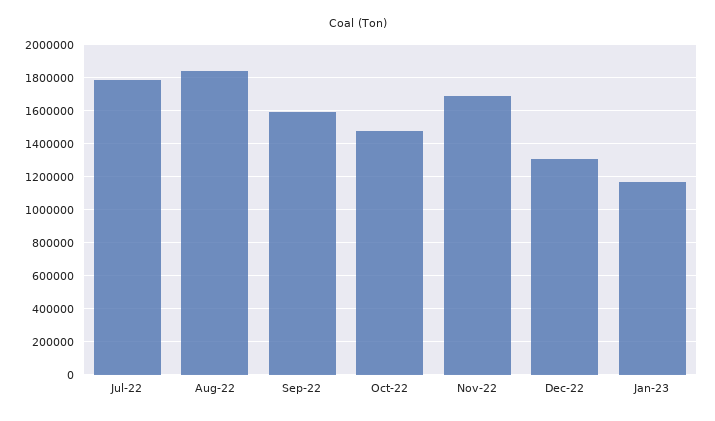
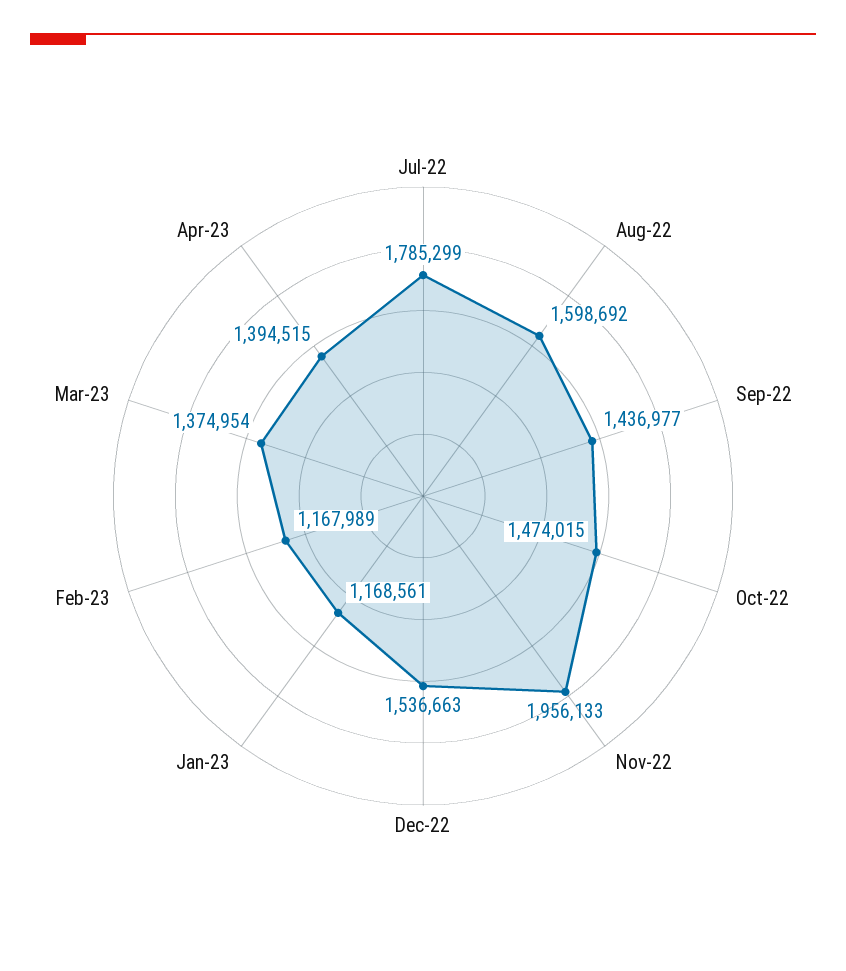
Aug-22: 1850000 -> 1598692
Sep-22: 1600000 -> 1436977
Nov-22: 1700000 -> 1956133
Dec-22: 1300000 -> 1536663
Feb-23: none -> 1167989
Mar-23: none -> 1374954
Apr-23: none -> 1394515

